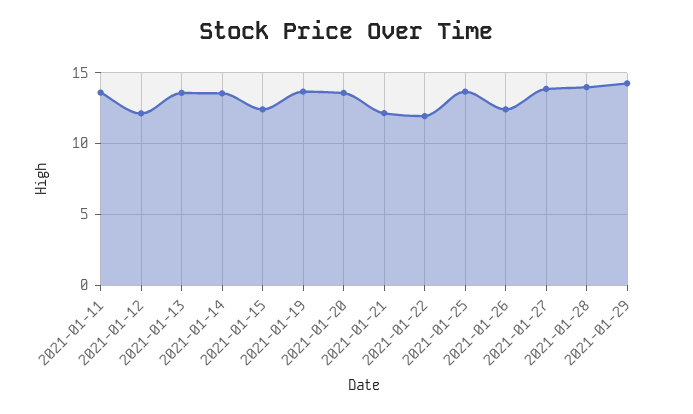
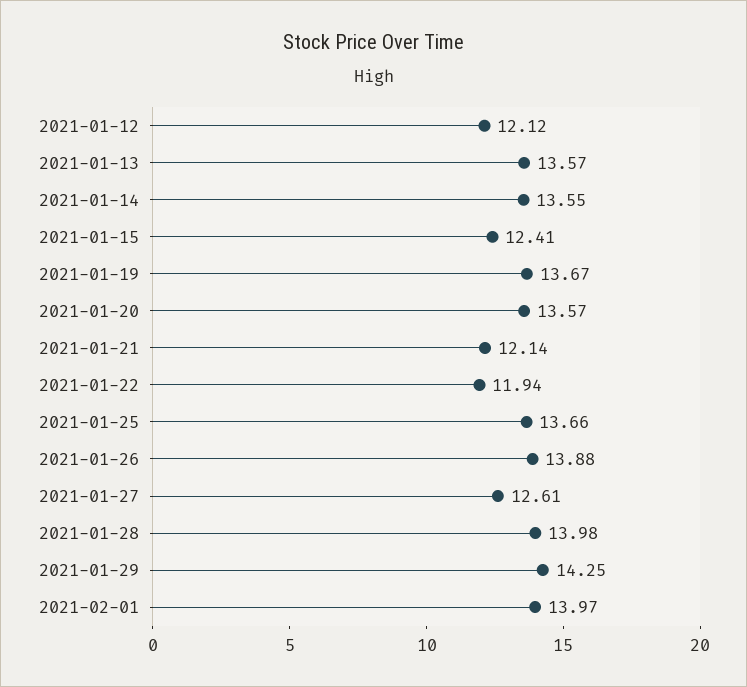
2021-01-11: 13.5 -> none
2021-01-26: 12.5 -> 13.88
2021-01-27: 14 -> 12.61
2021-02-01: none -> 13.97

